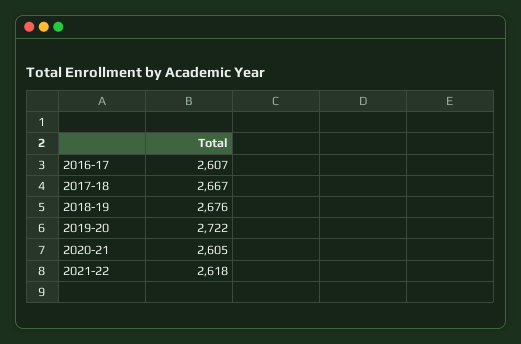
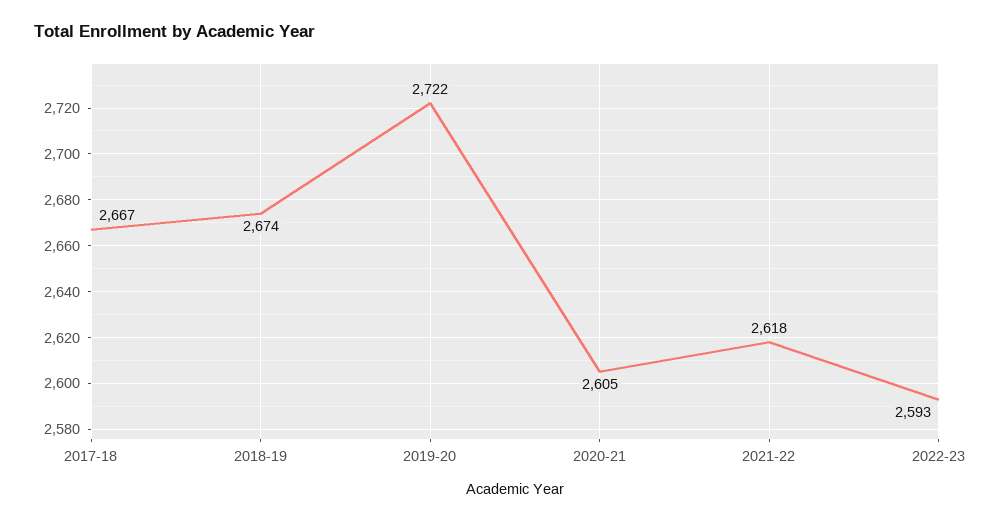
2016-17: 2607 -> none
2018-19: 2676 -> 2674
2022-23: none -> 2593

